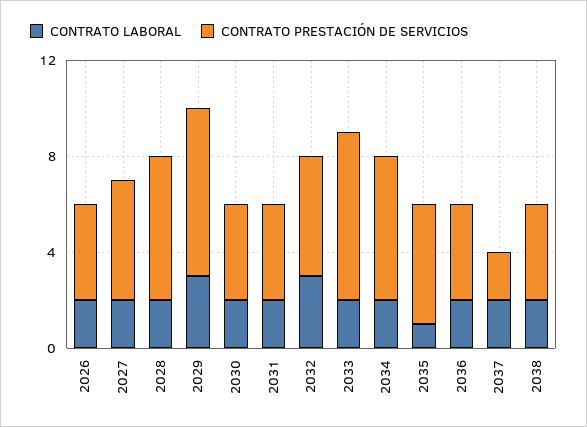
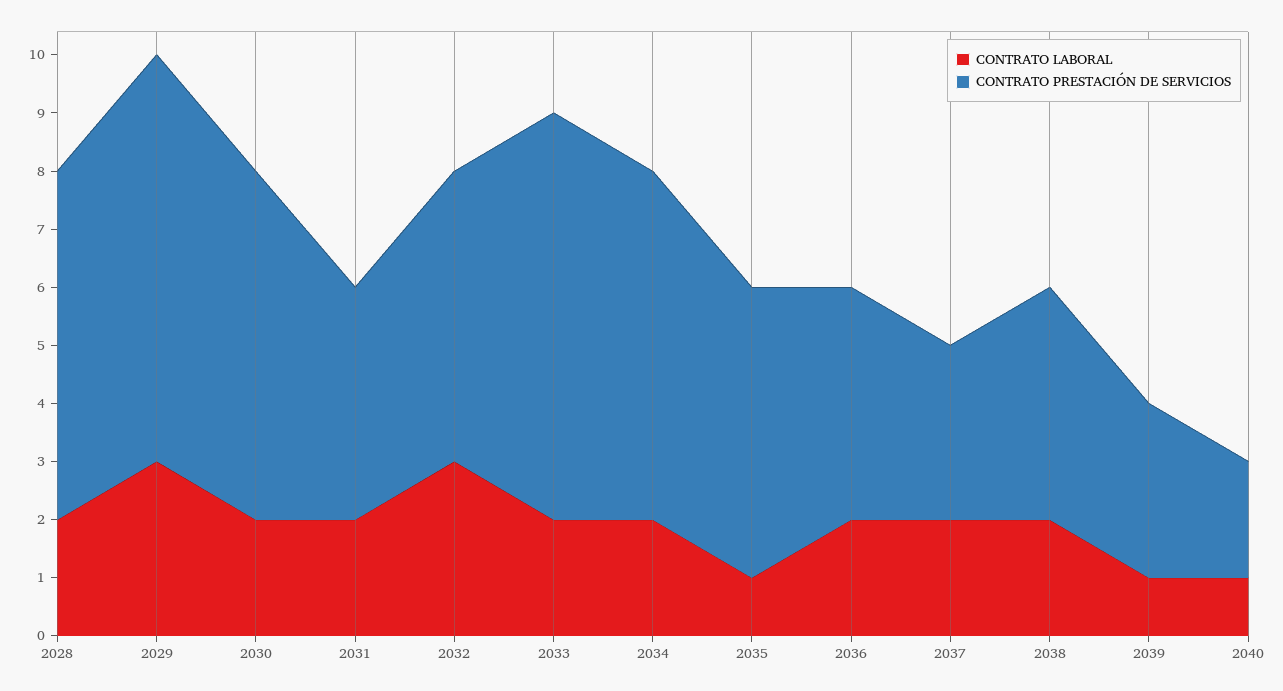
CONTRATO LABORAL, 2026: 2 -> none
CONTRATO PRESTACIÓN DE SERVICIOS, 2026: 4 -> none
CONTRATO LABORAL, 2027: 2 -> none
CONTRATO PRESTACIÓN DE SERVICIOS, 2027: 5 -> none
CONTRATO PRESTACIÓN DE SERVICIOS, 2030: 4 -> 6
CONTRATO PRESTACIÓN DE SERVICIOS, 2037: 2 -> 3
CONTRATO LABORAL, 2039: none -> 1
CONTRATO PRESTACIÓN DE SERVICIOS, 2039: none -> 3
CONTRATO LABORAL, 2040: none -> 1
CONTRATO PRESTACIÓN DE SERVICIOS, 2040: none -> 2

